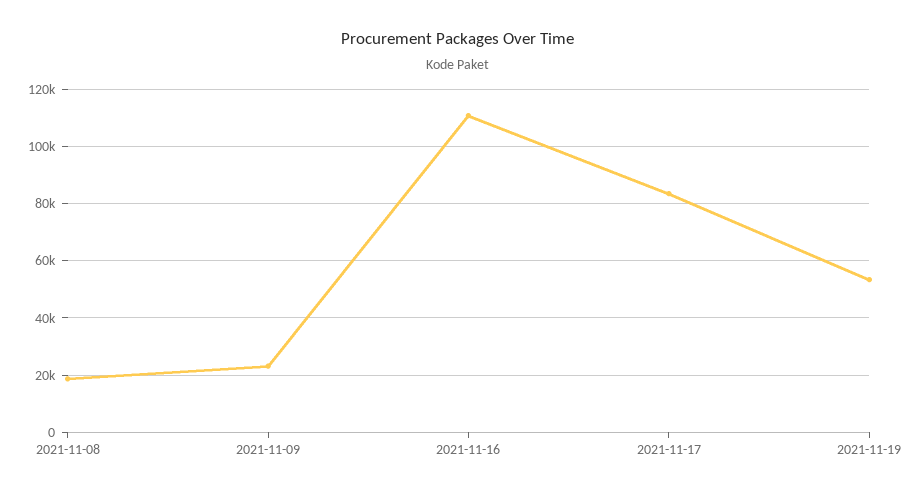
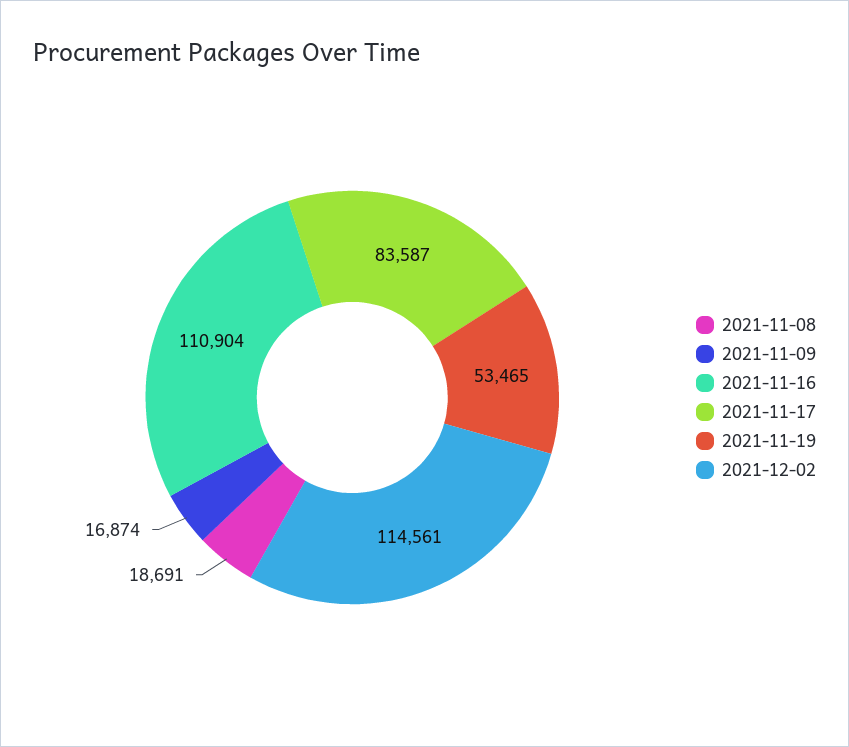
2021-11-09: 22500 -> 16874
2021-12-02: none -> 114561

